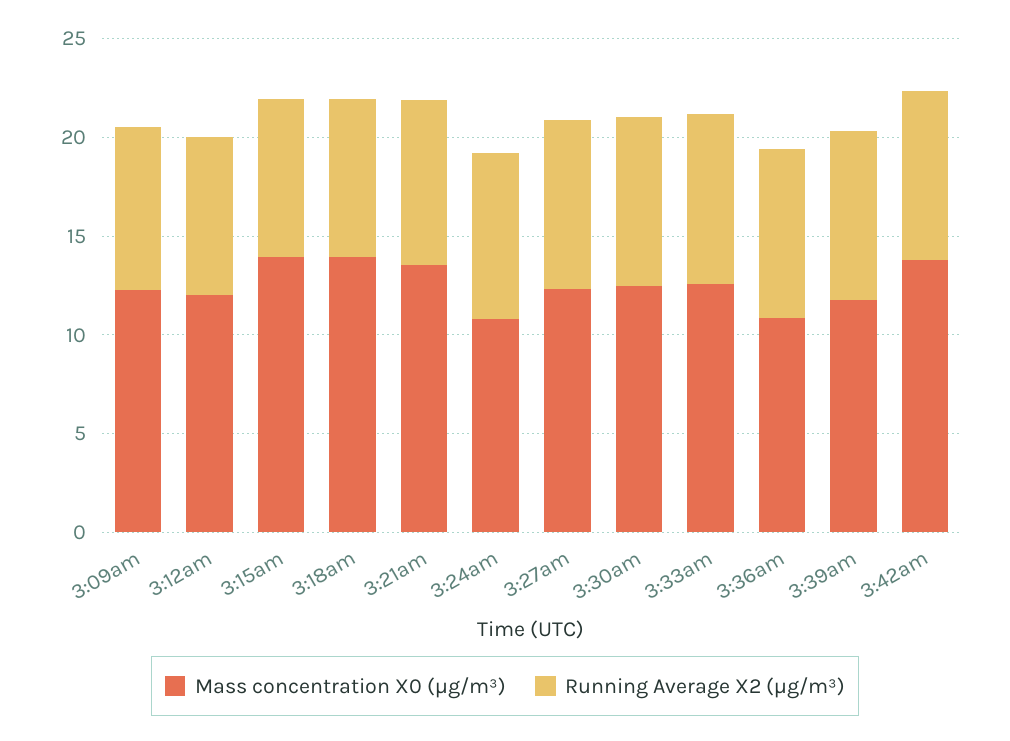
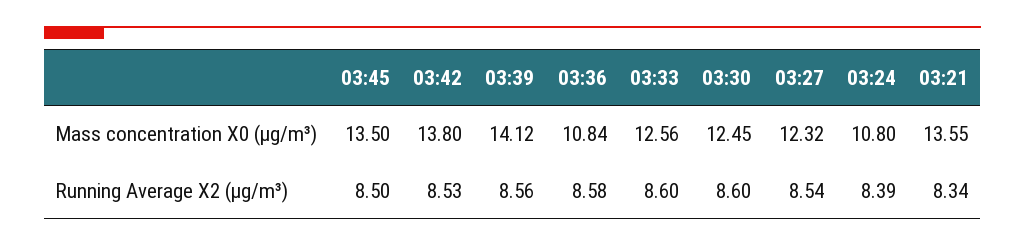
Mass concentration X0 (μg/m³), 3:09am: 12 -> none
Running Average X2 (μg/m³), 3:09am: 8 -> none
Mass concentration X0 (μg/m³), 3:12am: 12 -> none
Running Average X2 (μg/m³), 3:12am: 8 -> none
Mass concentration X0 (μg/m³), 3:15am: 14 -> none
Running Average X2 (μg/m³), 3:15am: 8 -> none
Mass concentration X0 (μg/m³), 3:18am: 14 -> none
Running Average X2 (μg/m³), 3:18am: 8 -> none
Mass concentration X0 (μg/m³), 3:39am: 12 -> 14.12
Mass concentration X0 (μg/m³), 03:45: none -> 13.5
Running Average X2 (μg/m³), 03:45: none -> 8.5

